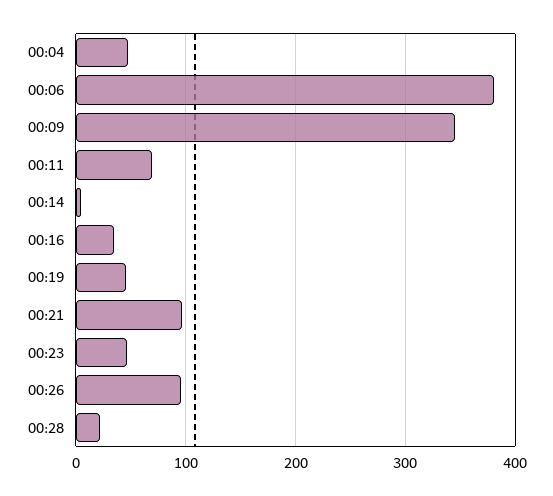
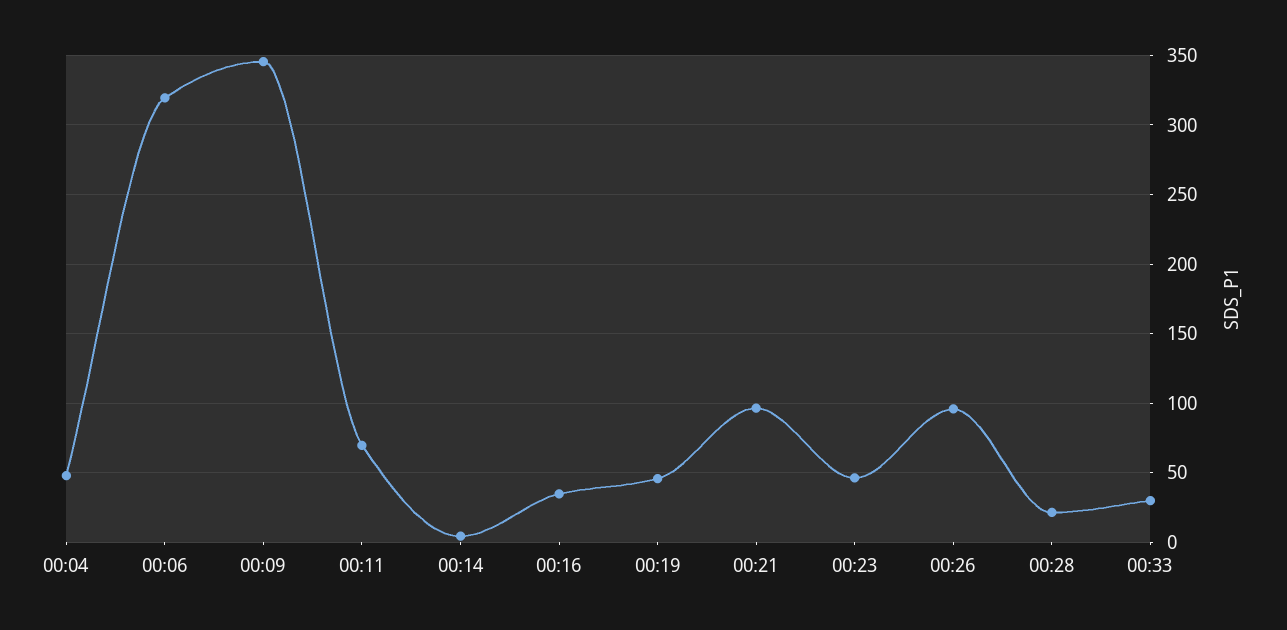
00:06: 380 -> 320
00:33: none -> 30

